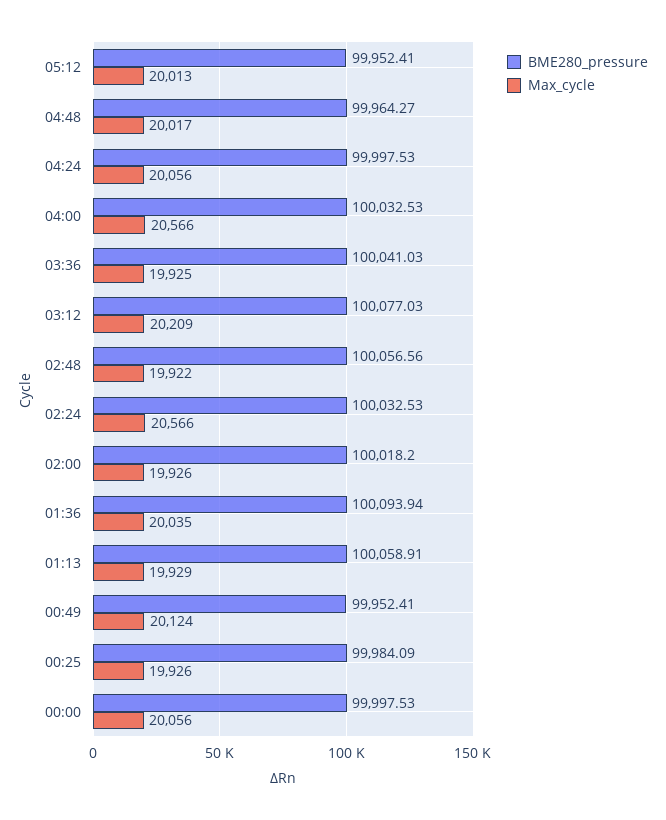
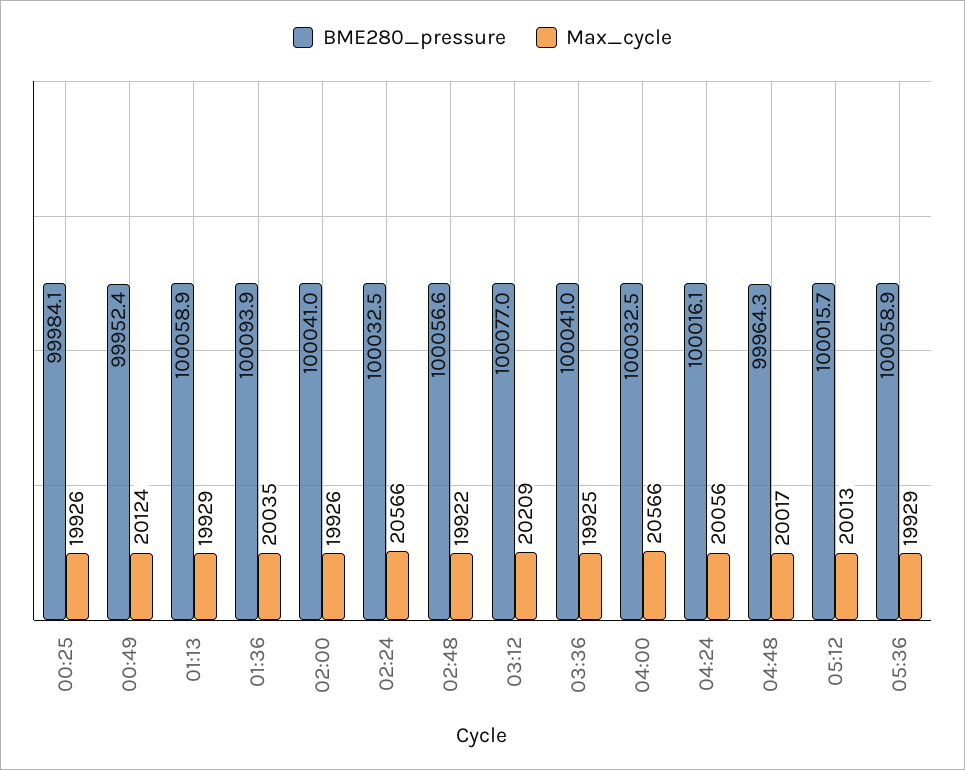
BME280_pressure, 05:12: 99952.41 -> 100015.7
BME280_pressure, 04:24: 99997.53 -> 100016.1
BME280_pressure, 02:00: 100018.2 -> 100041
BME280_pressure, 00:00: 99997.53 -> none
Max_cycle, 00:00: 20056 -> none
BME280_pressure, 05:36: none -> 100058.9
Max_cycle, 05:36: none -> 19929

